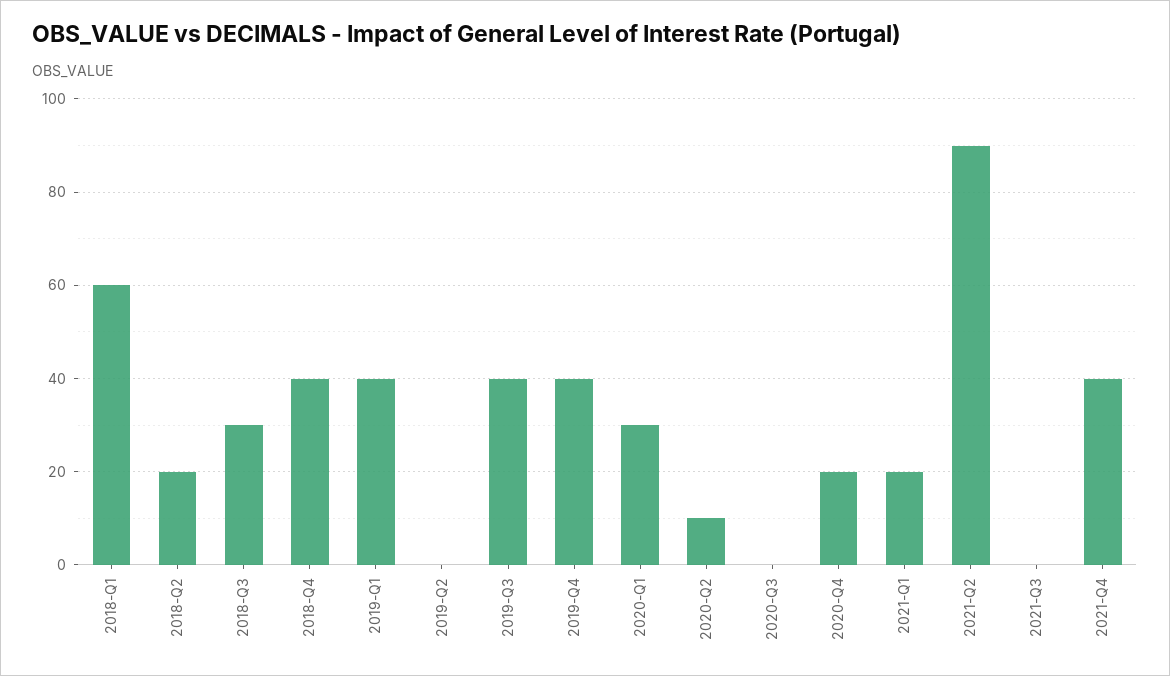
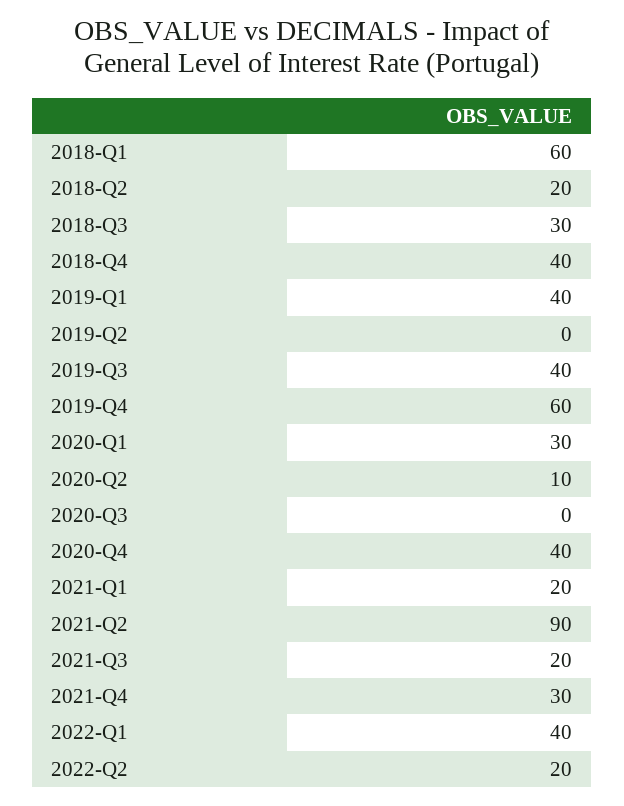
2019-Q4: 40 -> 60
2020-Q4: 20 -> 40
2021-Q3: 0 -> 20
2021-Q4: 40 -> 30
2022-Q1: none -> 40
2022-Q2: none -> 20

